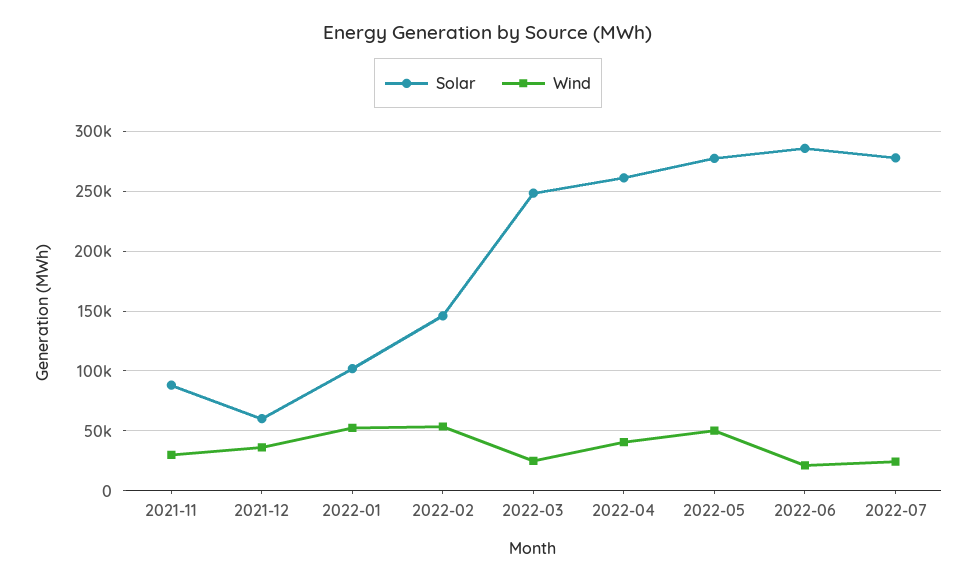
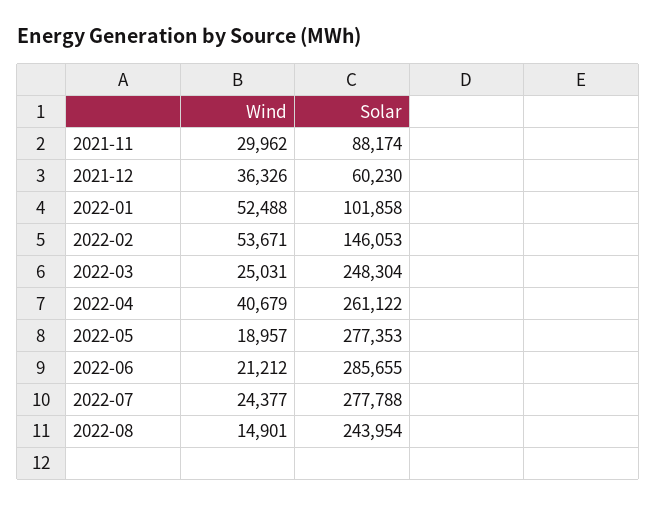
Wind, 2022-05: 50000 -> 18957
Wind, 2022-08: none -> 14901
Solar, 2022-08: none -> 243954

